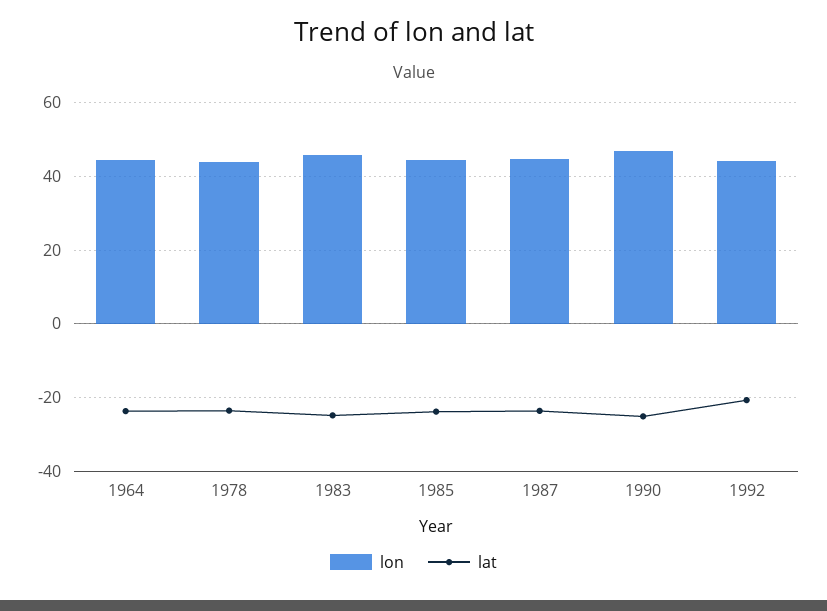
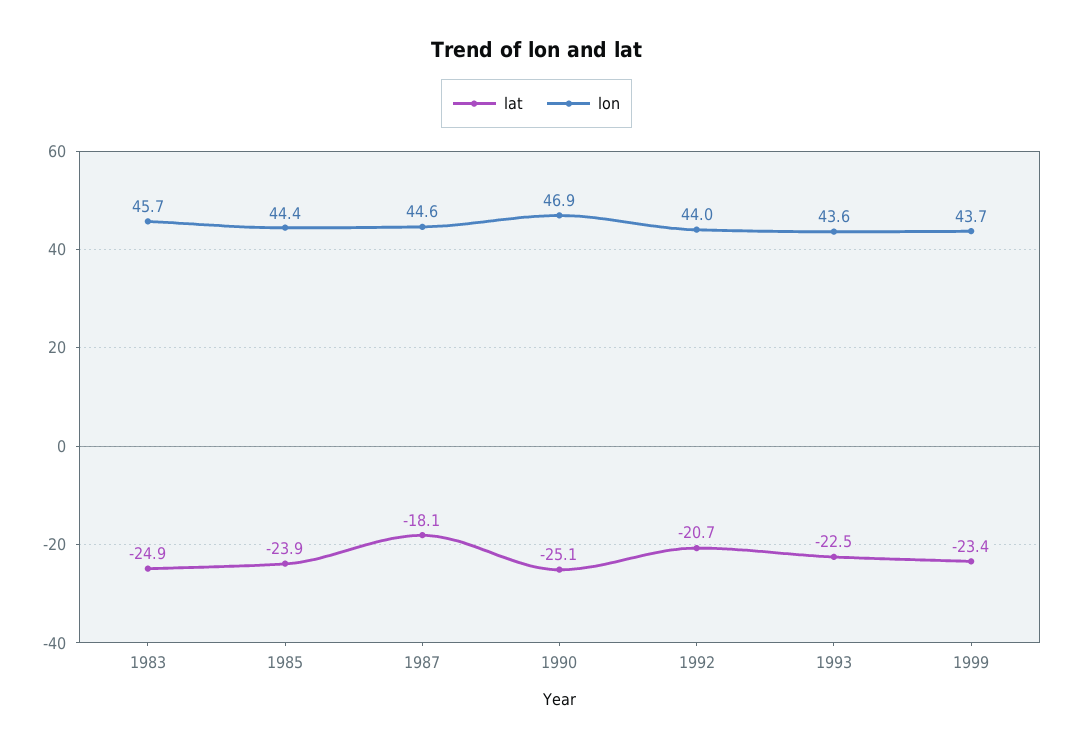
lon, 1964: 44 -> none
lat, 1964: -24 -> none
lon, 1978: 44 -> none
lat, 1978: -24 -> none
lat, 1987: -24 -> -18.1
lat, 1993: none -> -22.5
lon, 1993: none -> 43.6
lat, 1999: none -> -23.4
lon, 1999: none -> 43.7

